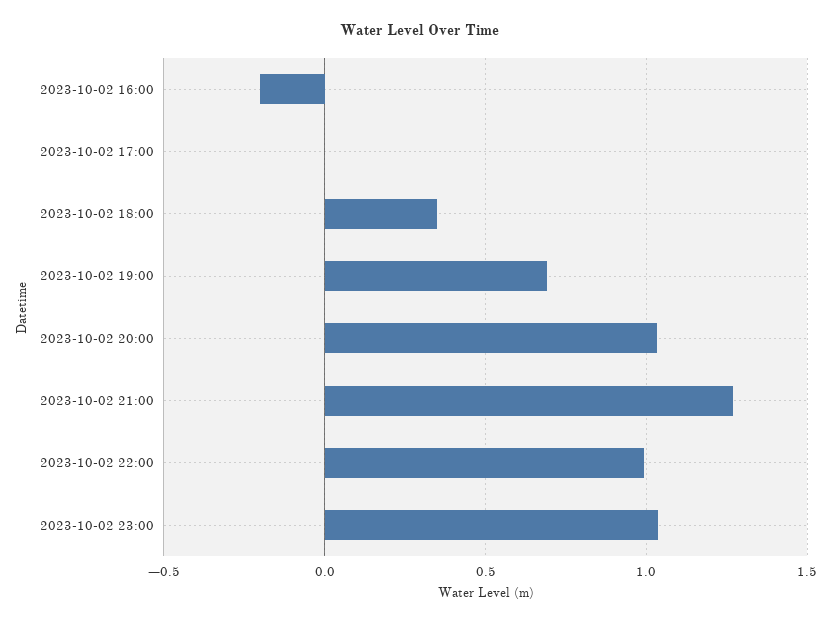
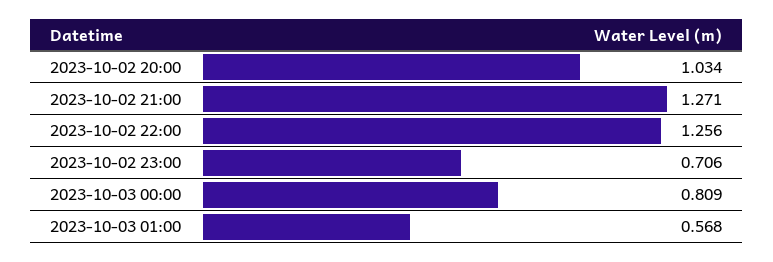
2023-10-02 16:00: -0.2 -> none
2023-10-02 17:00: 0 -> none
2023-10-02 18:00: 0.35 -> none
2023-10-02 19:00: 0.7 -> none
2023-10-02 22:00: 1 -> 1.256
2023-10-02 23:00: 1.05 -> 0.706
2023-10-03 00:00: none -> 0.809
2023-10-03 01:00: none -> 0.568

